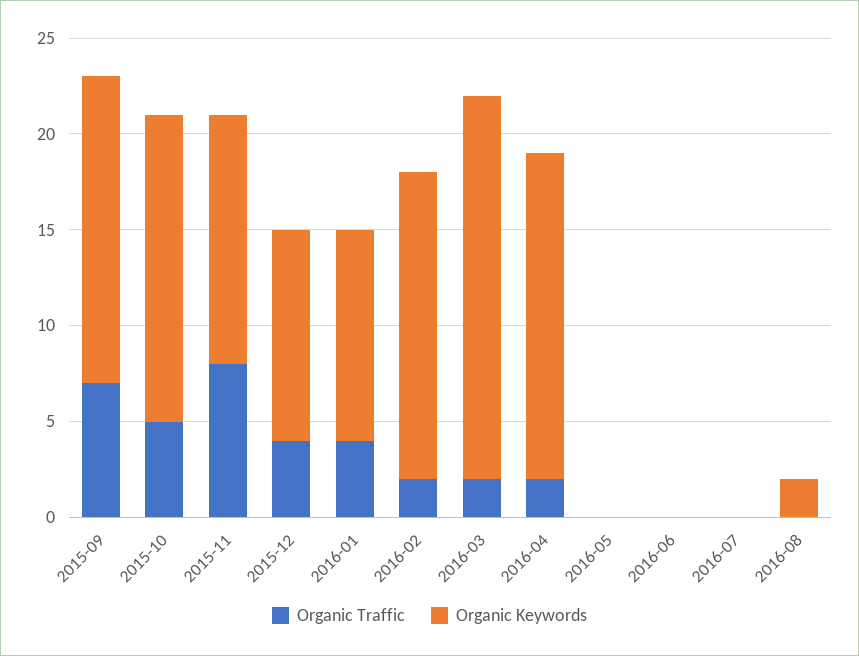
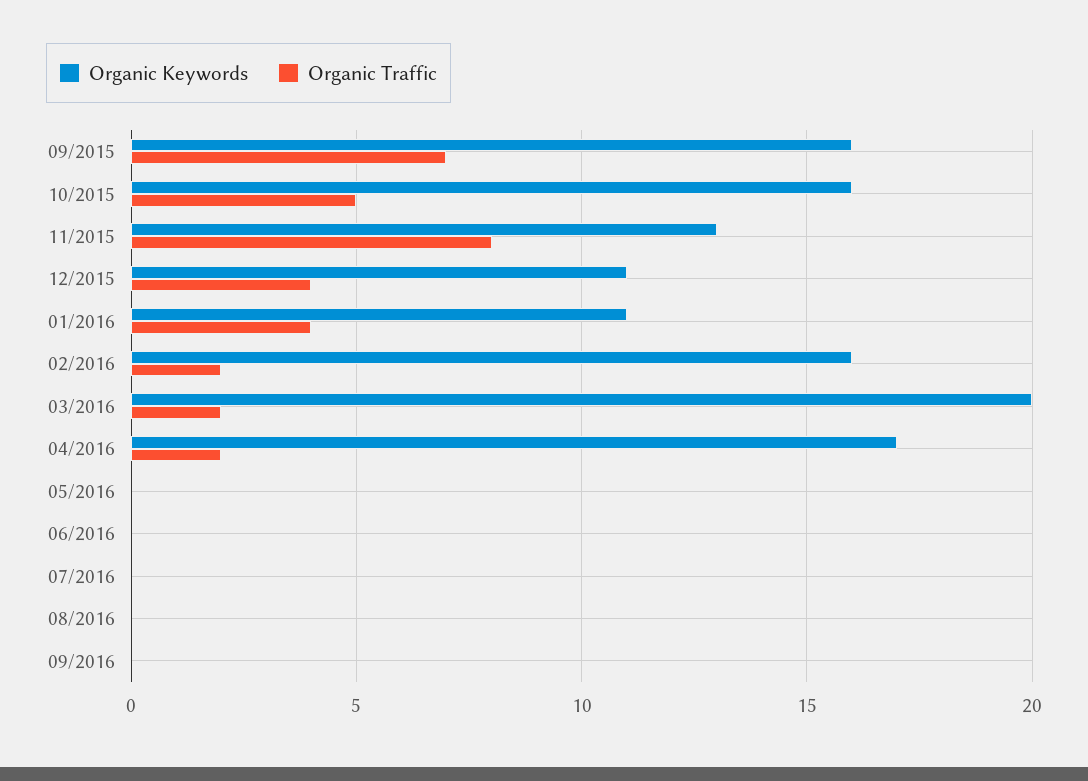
Organic Keywords, 2016-08: 2 -> 0
Organic Keywords, 09/2016: none -> 0
Organic Traffic, 09/2016: none -> 0

